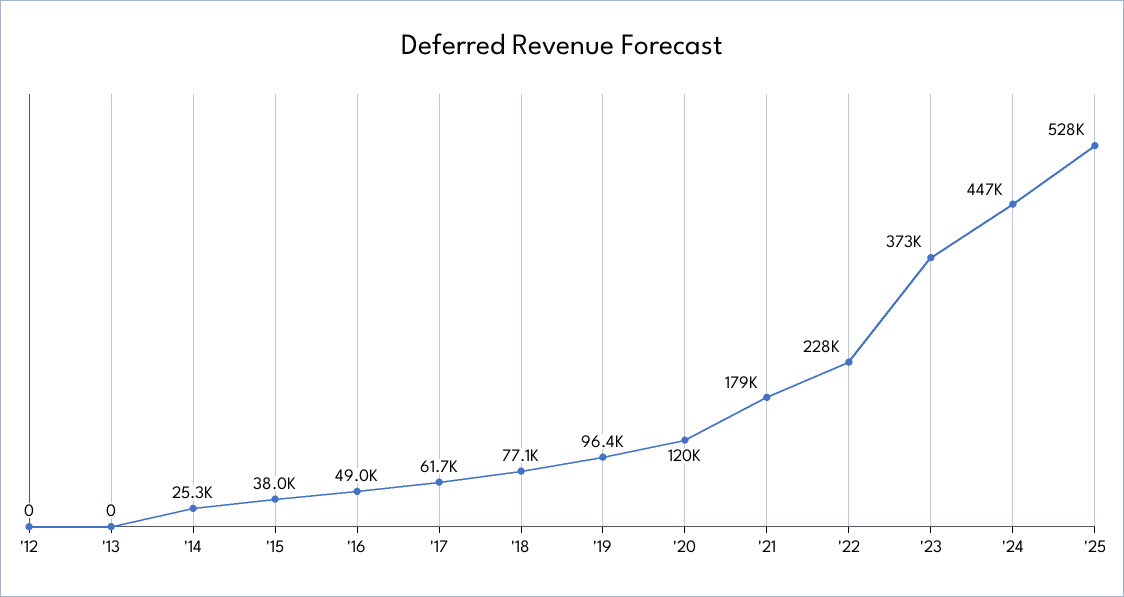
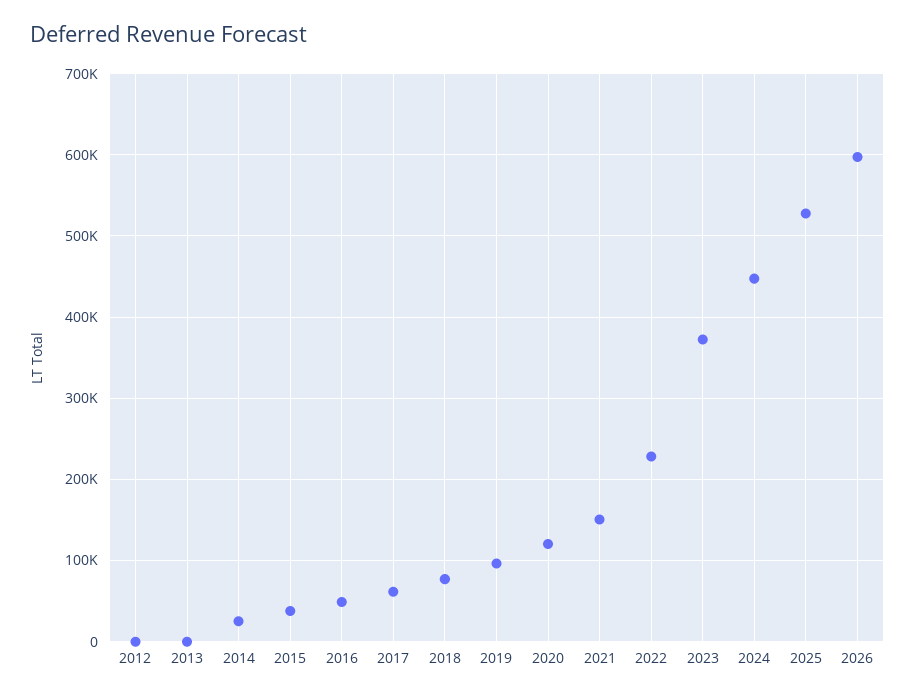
'21: 179000 -> 150000
2026: none -> 600000

